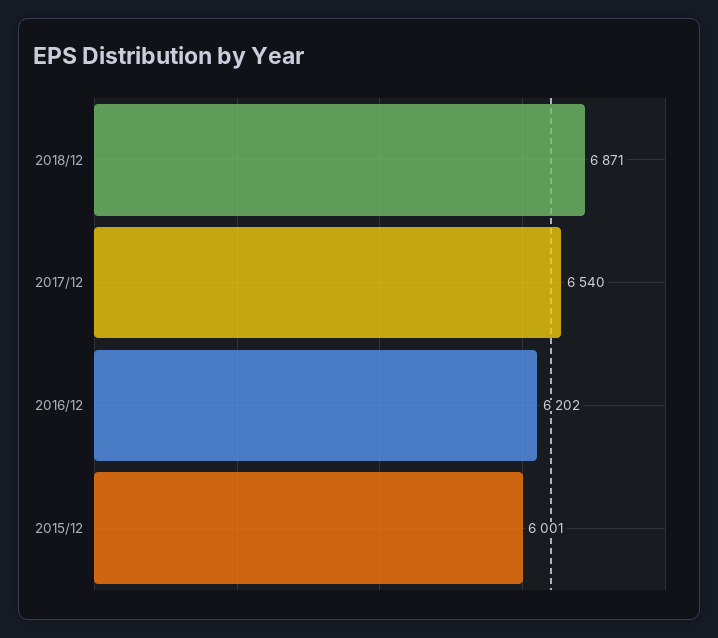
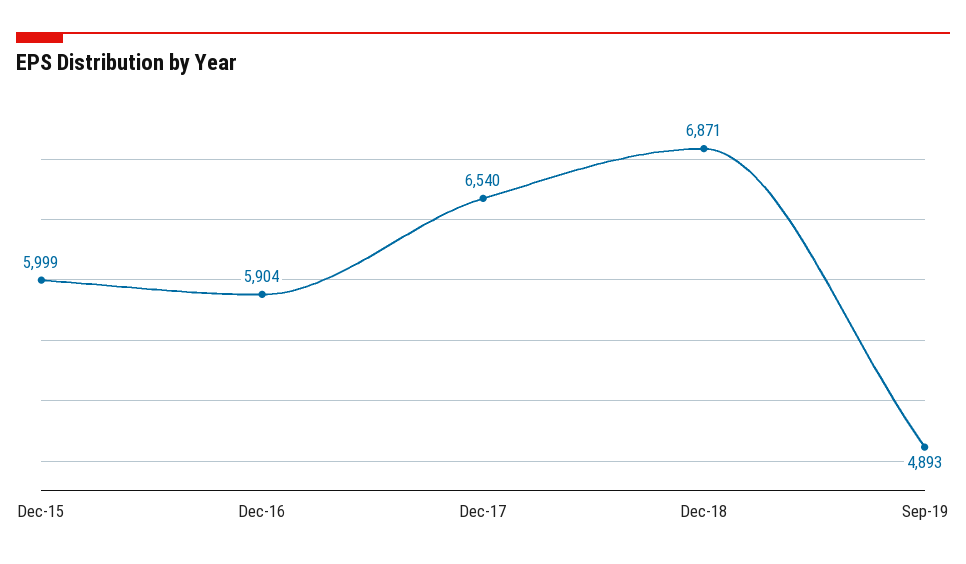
2016/12: 6202 -> 5904
2015/12: 6001 -> 5999
Sep-19: none -> 4893

